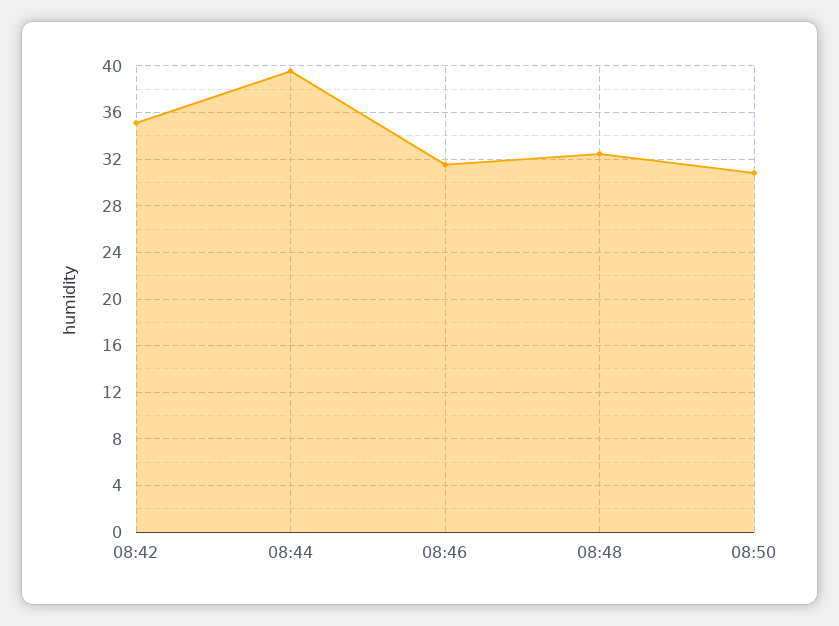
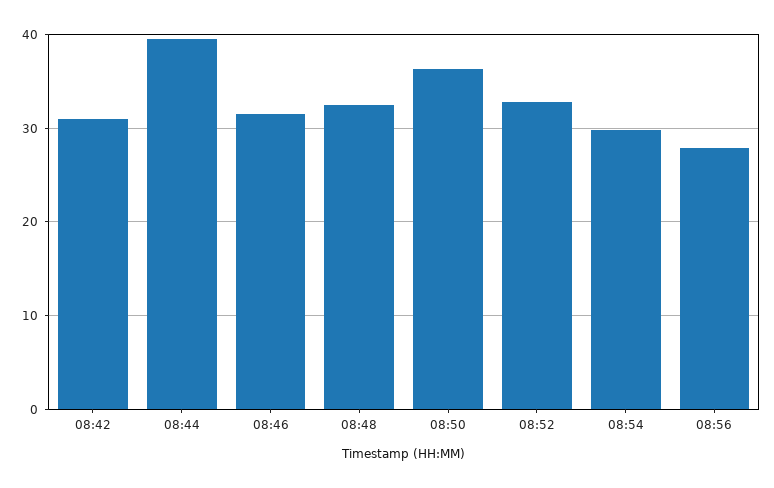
08:42: 35 -> 31
08:50: 31 -> 36
08:52: none -> 33
08:54: none -> 30
08:56: none -> 28

